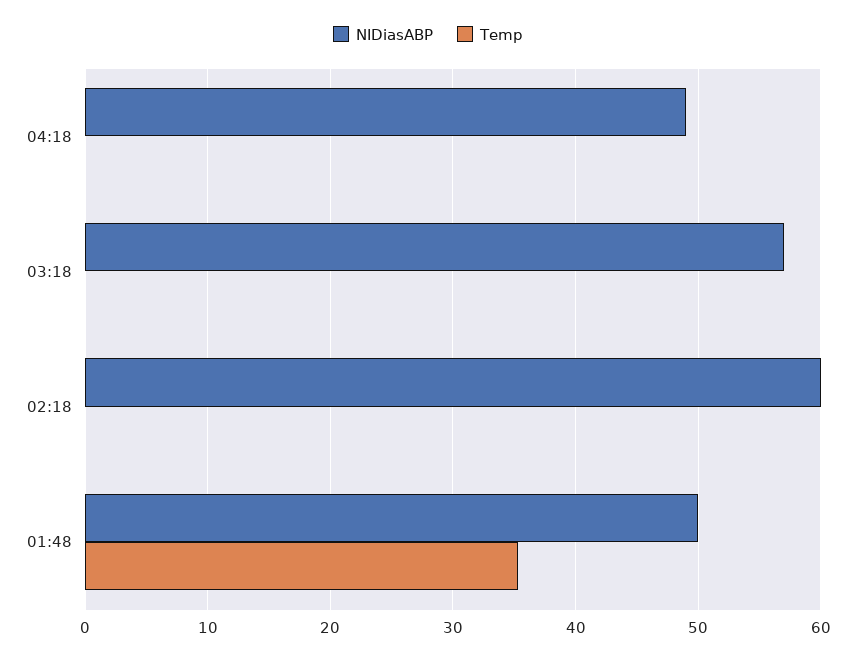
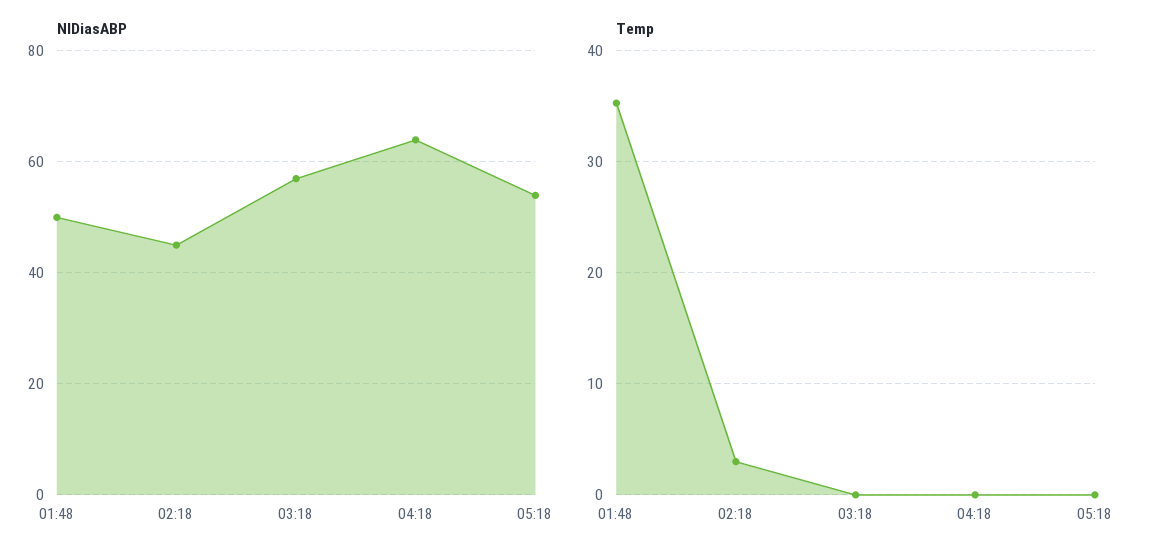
NIDiasABP, 04:18: 49 -> 65
NIDiasABP, 02:18: 60 -> 45
Temp, 02:18: 0 -> 3
NIDiasABP, 05:18: none -> 55
Temp, 05:18: none -> 0

